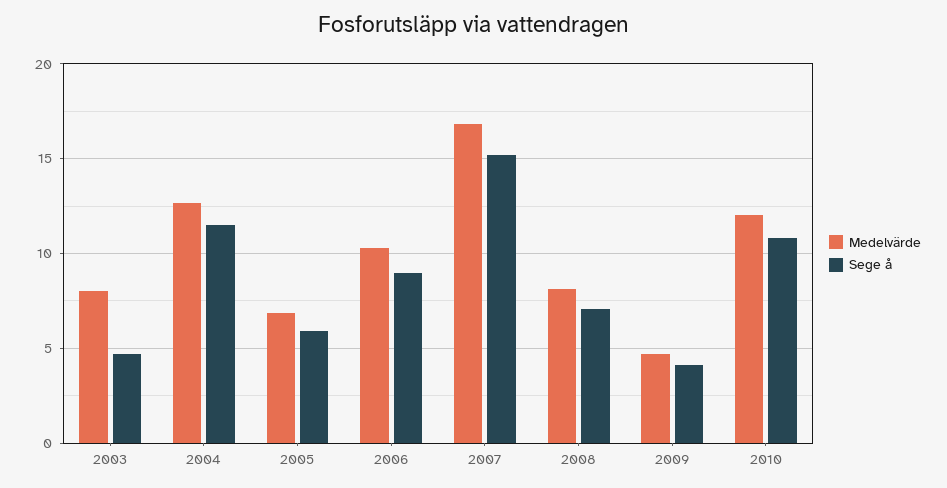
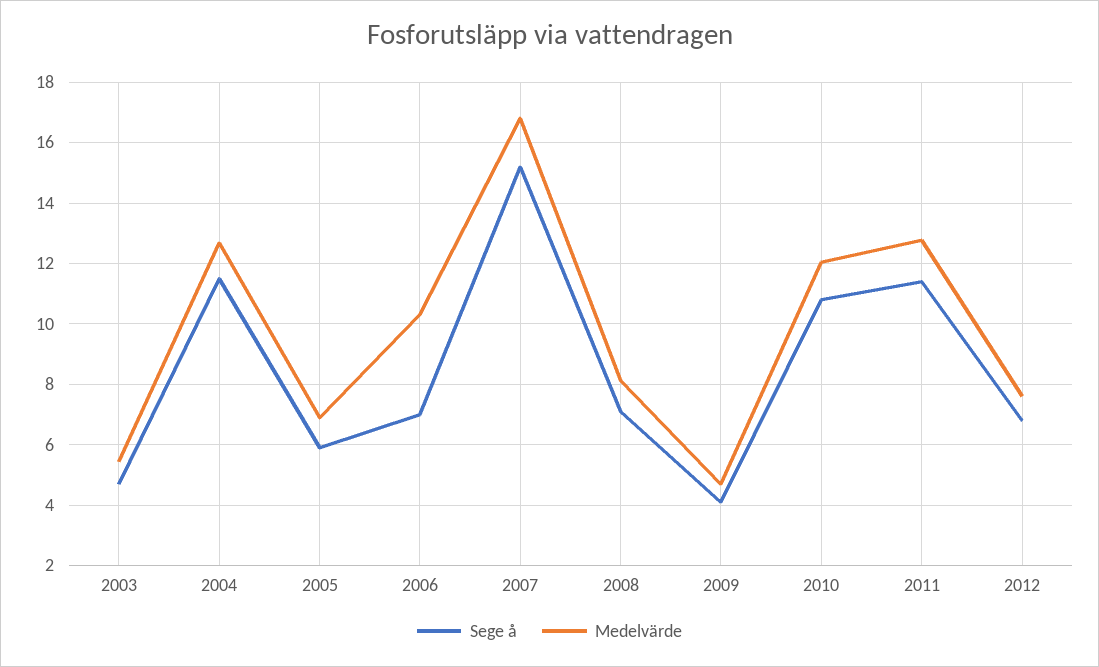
Medelvärde, 2003: 8 -> 5.4
Sege å, 2006: 9 -> 7
Sege å, 2011: none -> 11.4
Medelvärde, 2011: none -> 12.8
Sege å, 2012: none -> 6.8
Medelvärde, 2012: none -> 7.6

